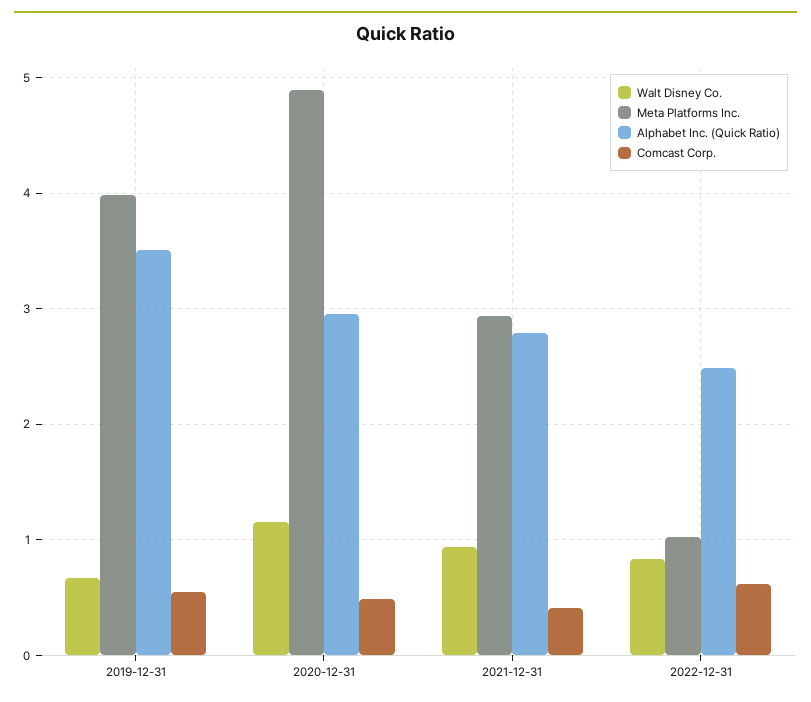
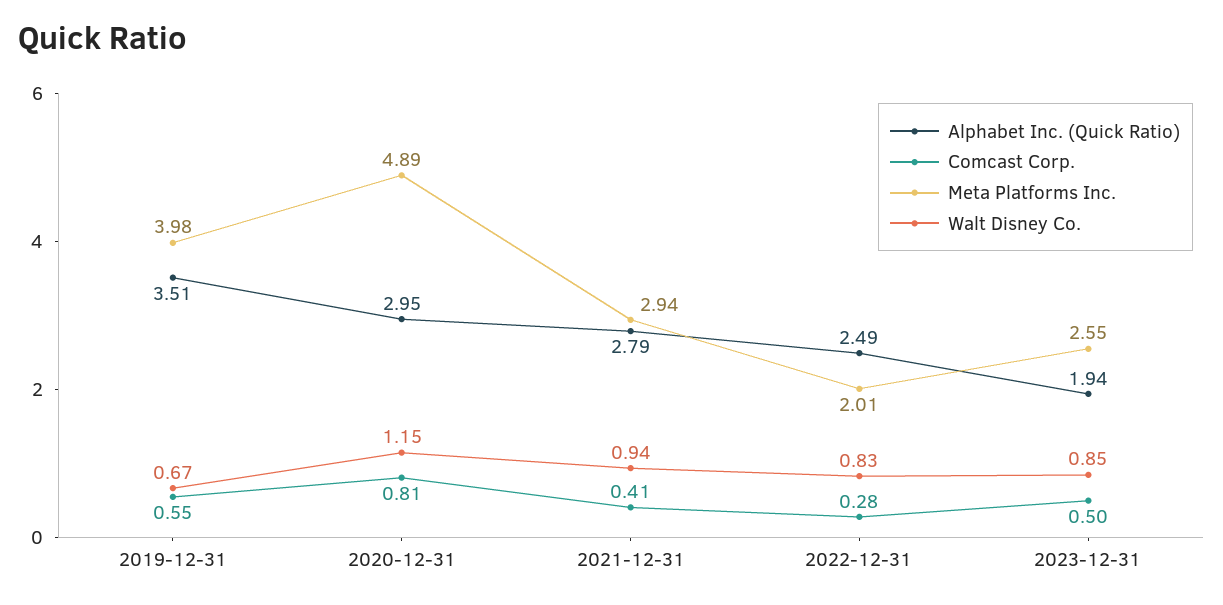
Comcast Corp., 2020-12-31: 0.5 -> 0.81
Meta Platforms Inc., 2022-12-31: 1 -> 2.01
Comcast Corp., 2022-12-31: 0.6 -> 0.28
Alphabet Inc. (Quick Ratio), 2023-12-31: none -> 1.94
Comcast Corp., 2023-12-31: none -> 0.5
Meta Platforms Inc., 2023-12-31: none -> 2.55
Walt Disney Co., 2023-12-31: none -> 0.85

